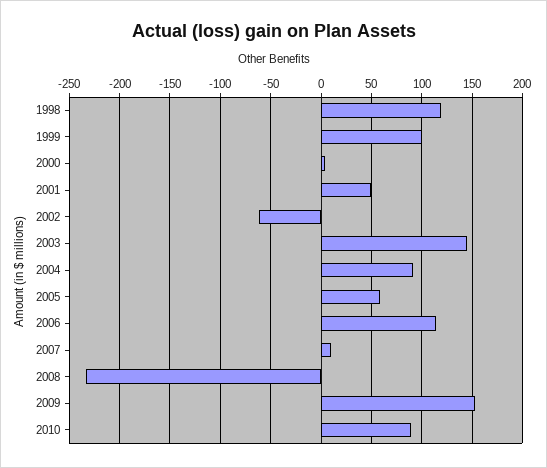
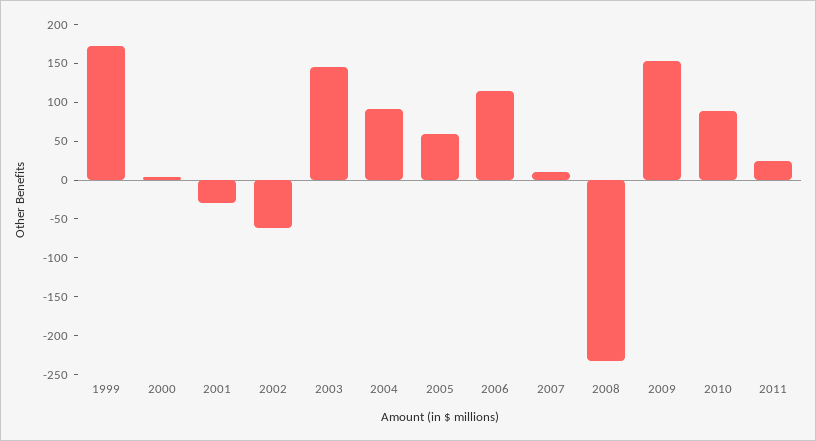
1998: 120 -> none
1999: 100 -> 175
2001: 50 -> -25
2011: none -> 25

